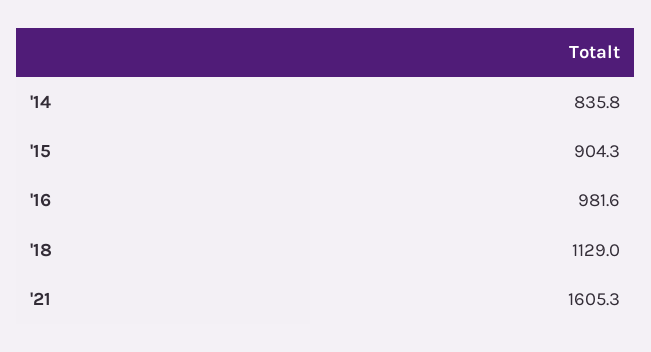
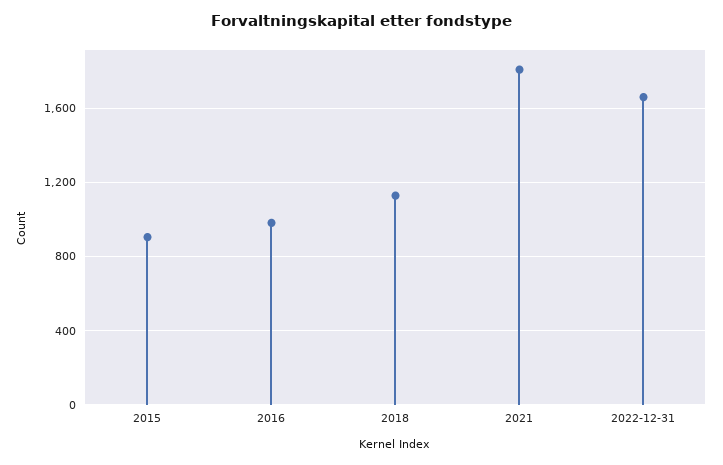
'14: 835.8 -> none
'21: 1605.3 -> 1800
2022-12-31: none -> 1650

